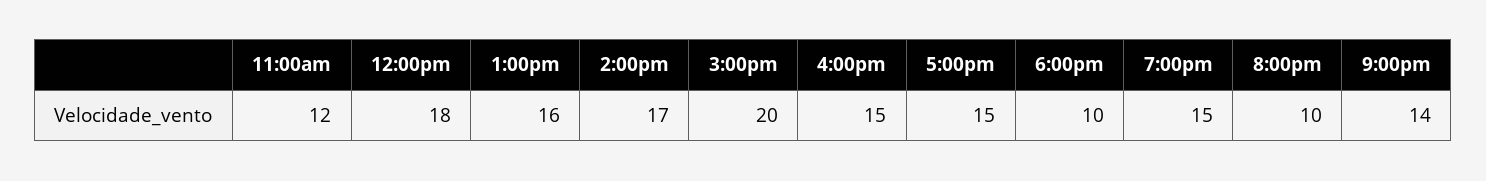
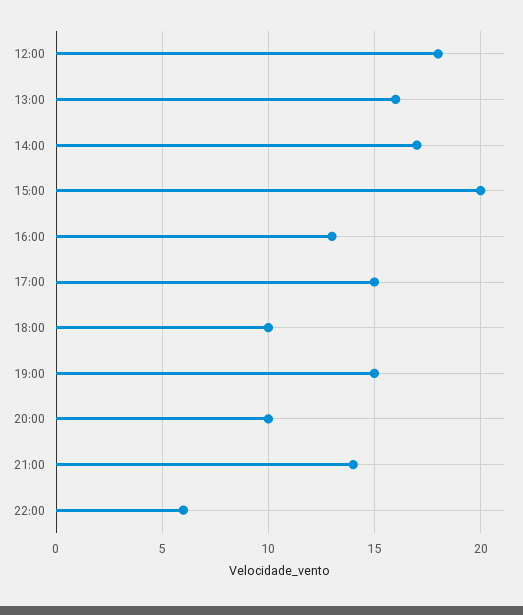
11:00am: 12 -> none
4:00pm: 15 -> 13
22:00: none -> 6

